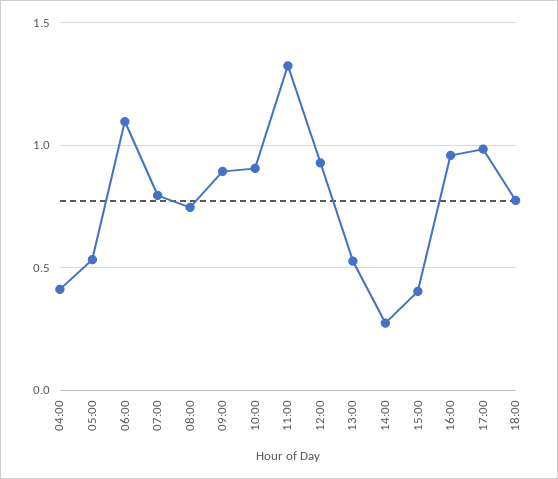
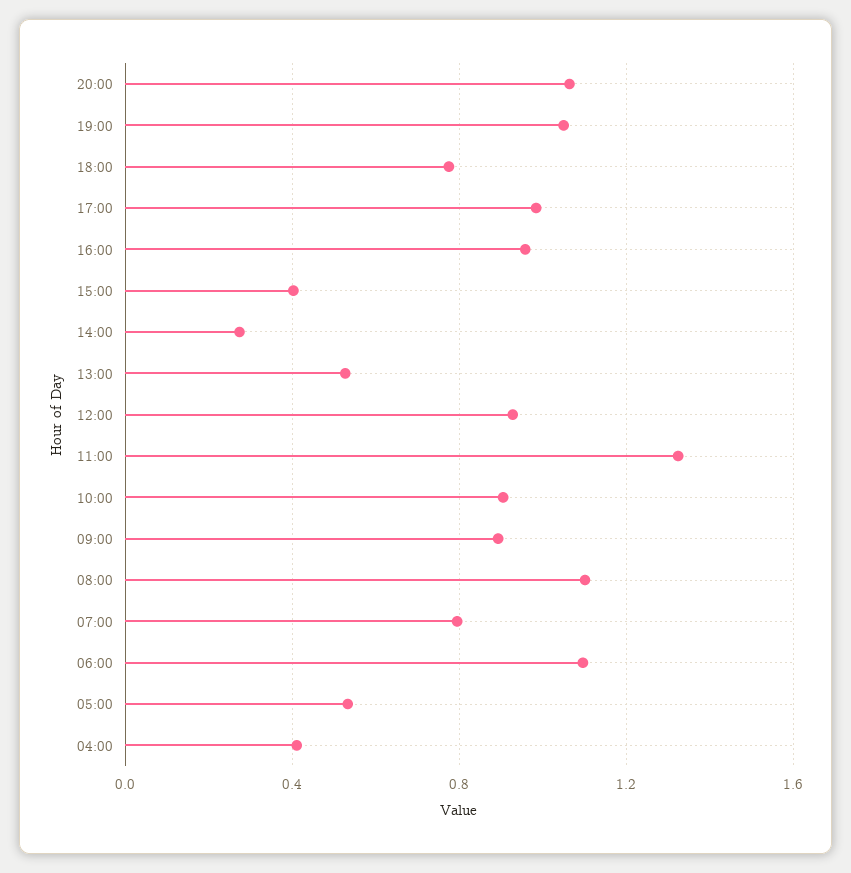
08:00: 0.75 -> 1.1
20:00: none -> 1.05
19:00: none -> 1.05

